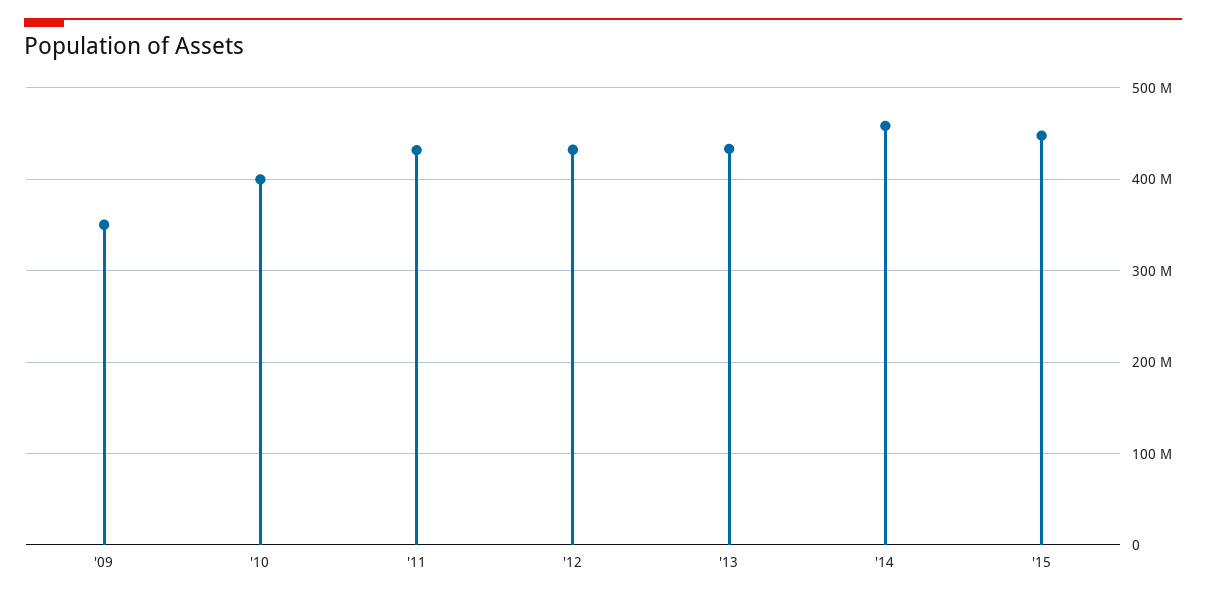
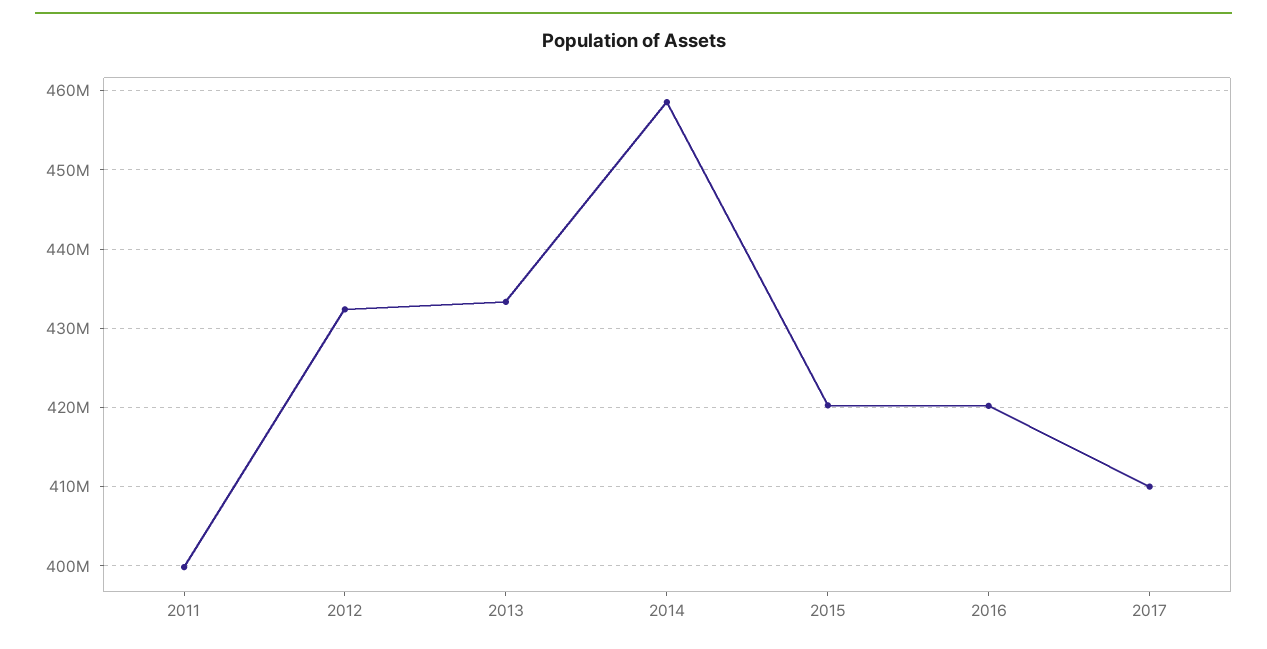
'09: 350000000 -> none
'10: 400000000 -> none
'11: 430000000 -> 400000000
'15: 450000000 -> 420000000
2016: none -> 420000000
2017: none -> 410000000

